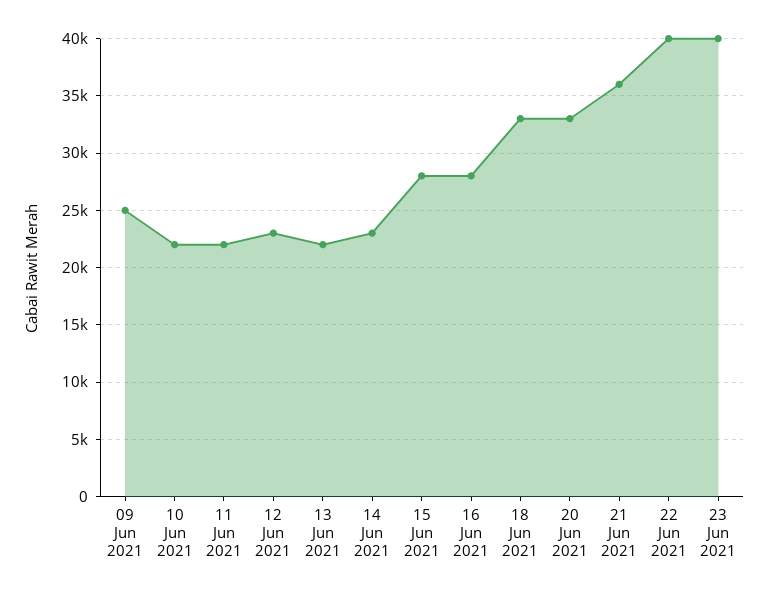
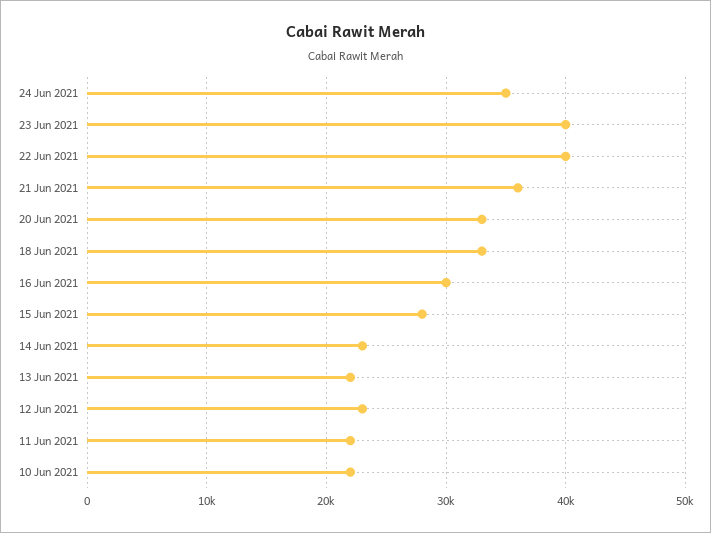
09 Jun 2021: 25000 -> none
16 Jun 2021: 28000 -> 30000
24 Jun 2021: none -> 35000

